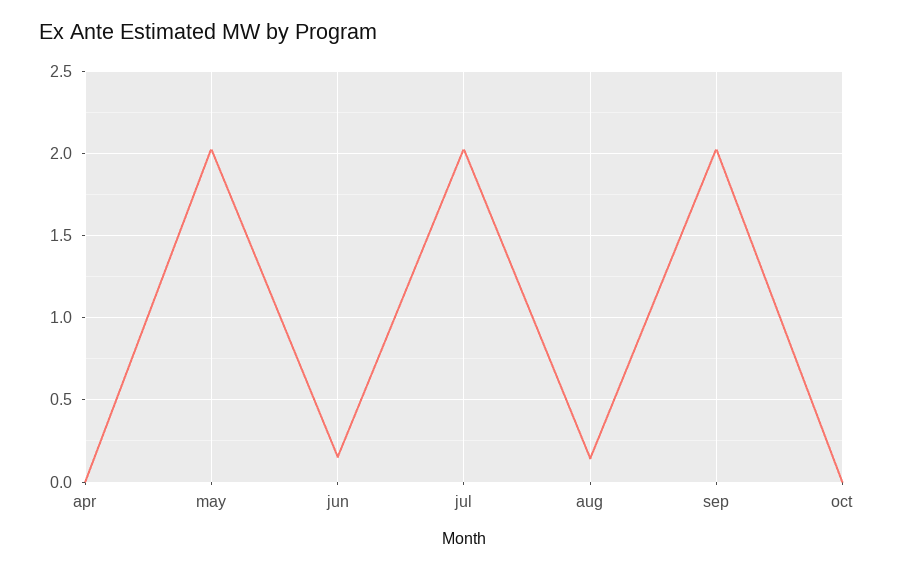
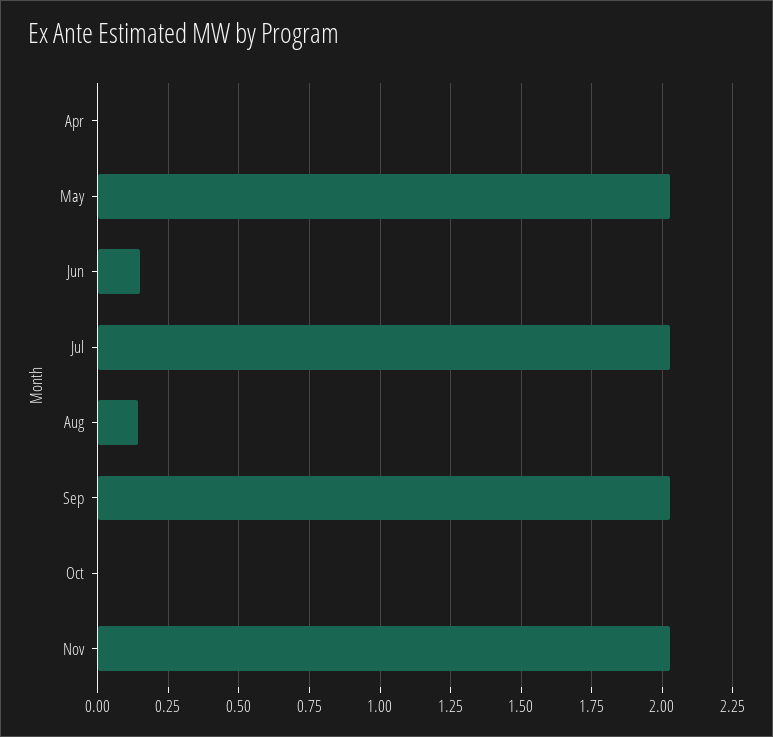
Nov: none -> 2.025

